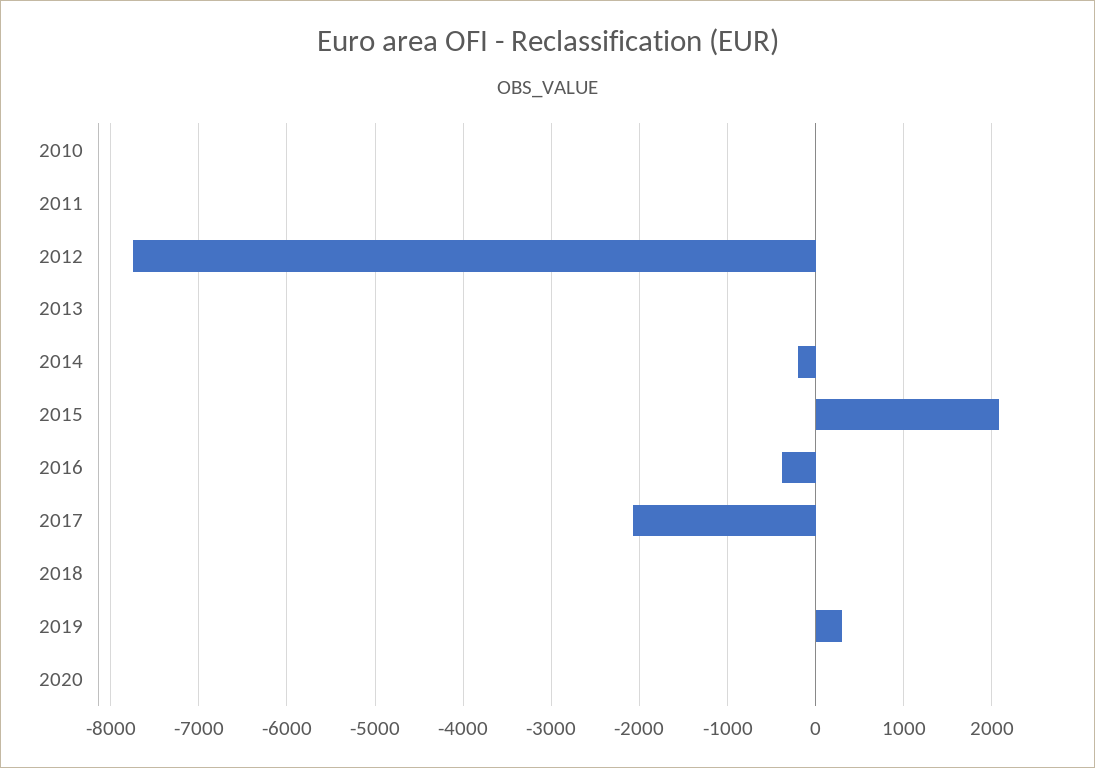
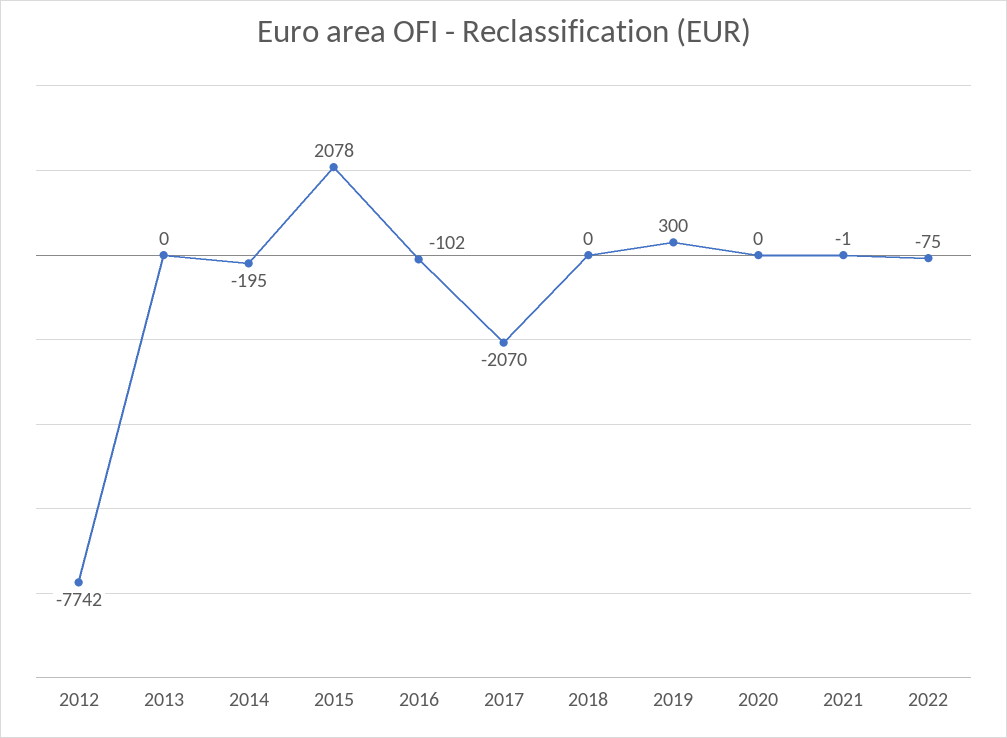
2010: 0 -> none
2011: 0 -> none
2016: -400 -> -102
2021: none -> -1
2022: none -> -75

